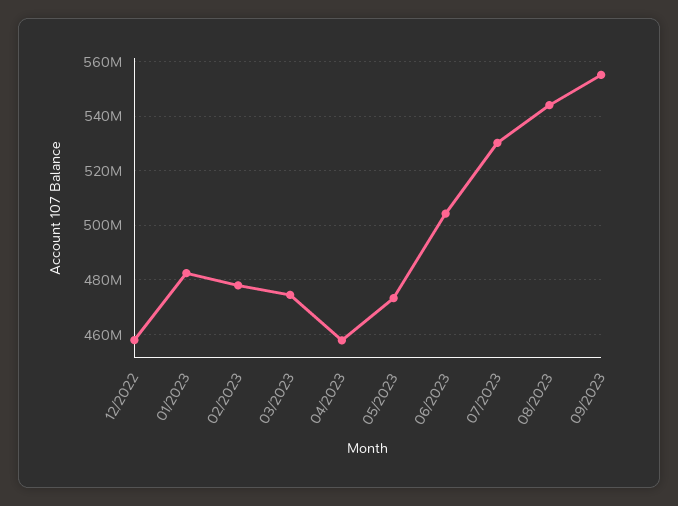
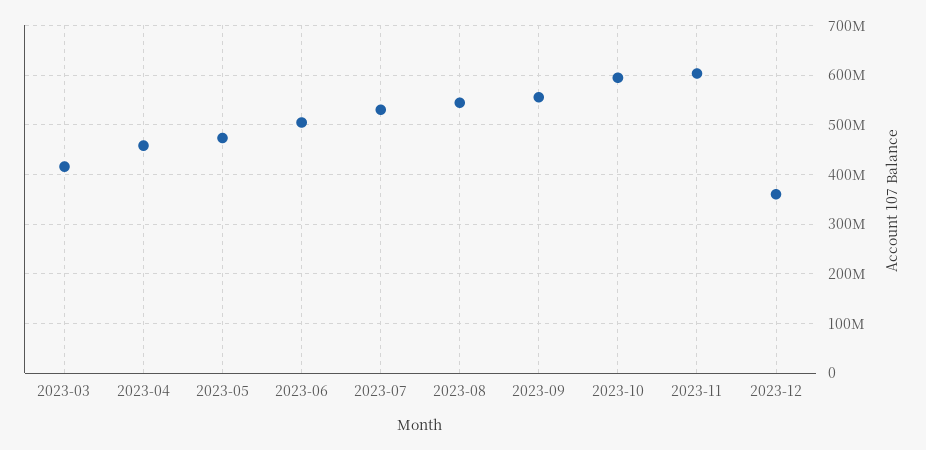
12/2022: 457500000 -> none
01/2023: 482500000 -> none
02/2023: 477500000 -> none
03/2023: 475000000 -> 420000000
2023-10: none -> 600000000
2023-11: none -> 600000000
2023-12: none -> 360000000

